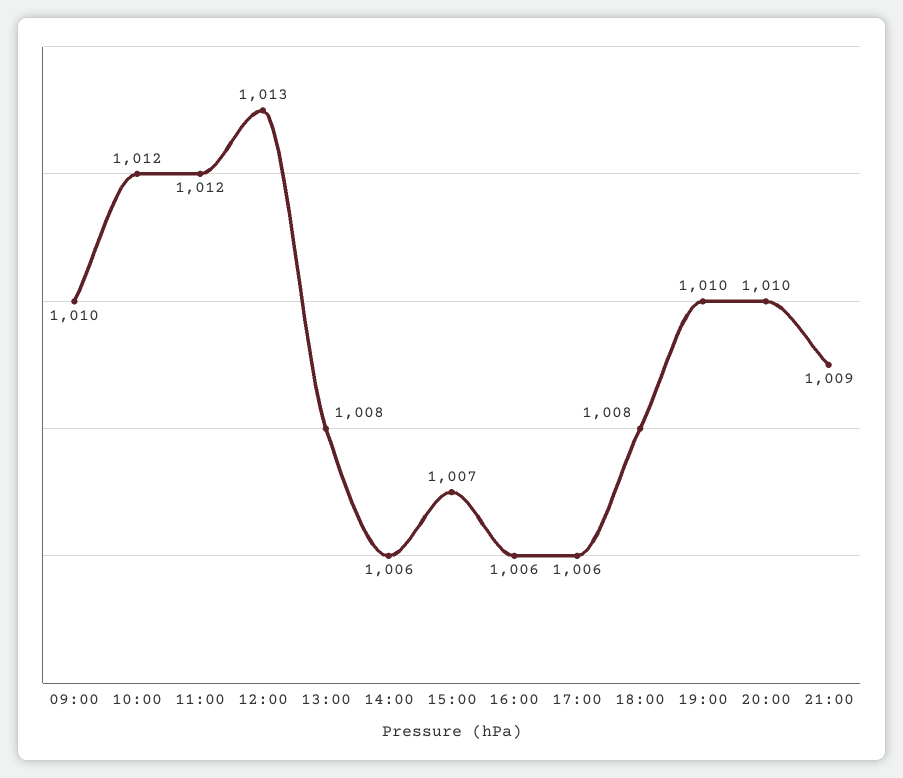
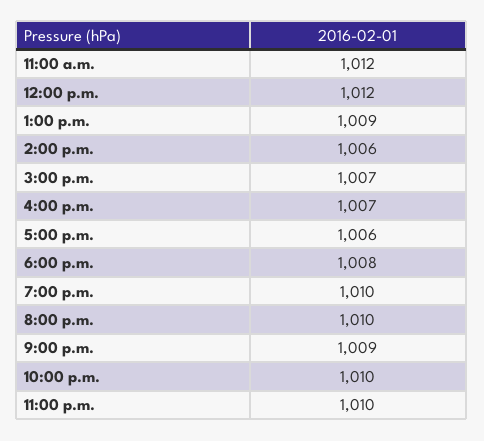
09:00: 1010 -> none
10:00: 1012 -> none
12:00: 1013 -> 1012
13:00: 1008 -> 1009
16:00: 1006 -> 1007
10:00 p.m.: none -> 1010
11:00 p.m.: none -> 1010

